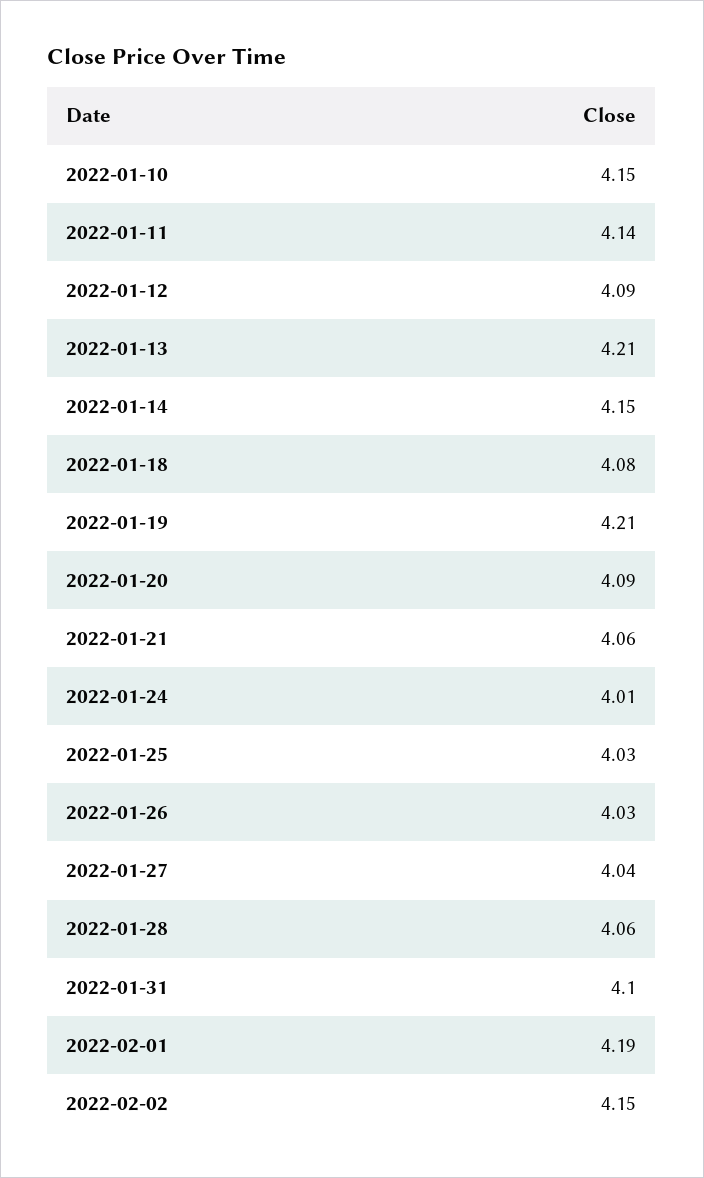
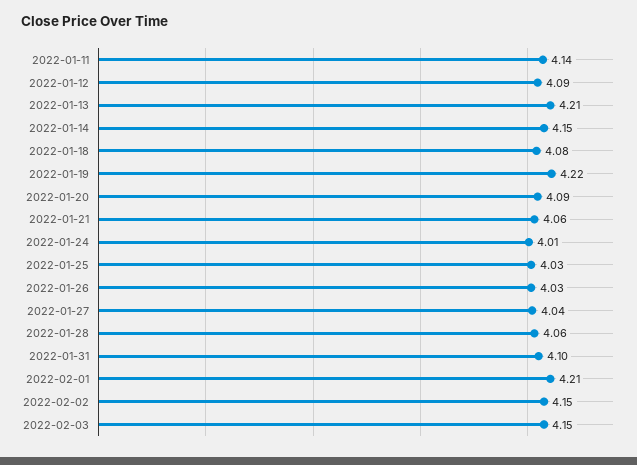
2022-01-10: 4.15 -> none
2022-01-19: 4.21 -> 4.22
2022-02-01: 4.19 -> 4.21
2022-02-03: none -> 4.15

